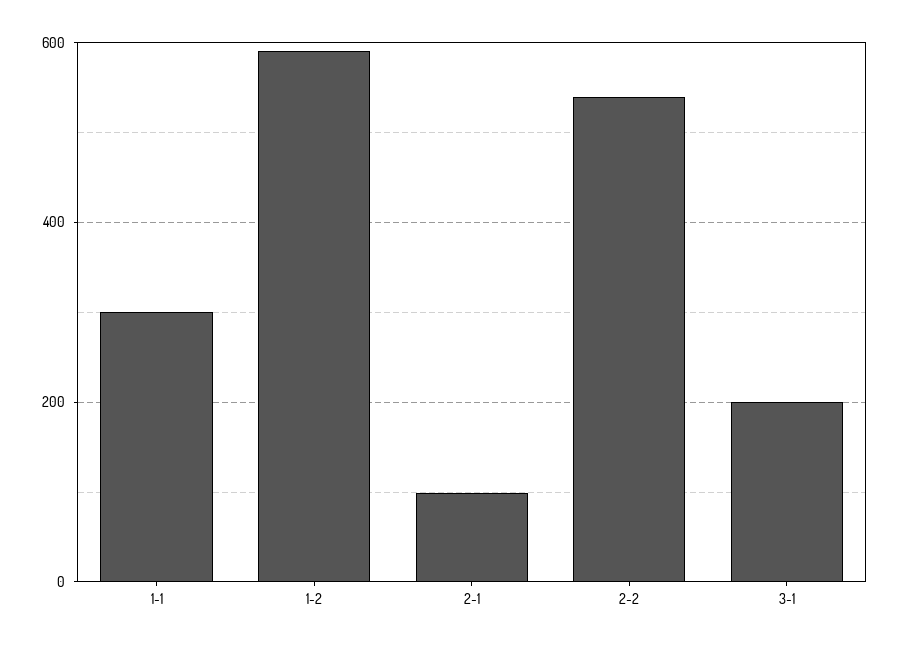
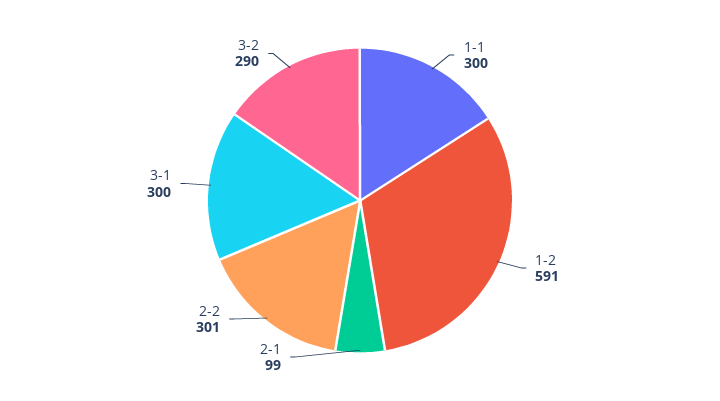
2-2: 540 -> 301
3-1: 200 -> 300
3-2: none -> 290

